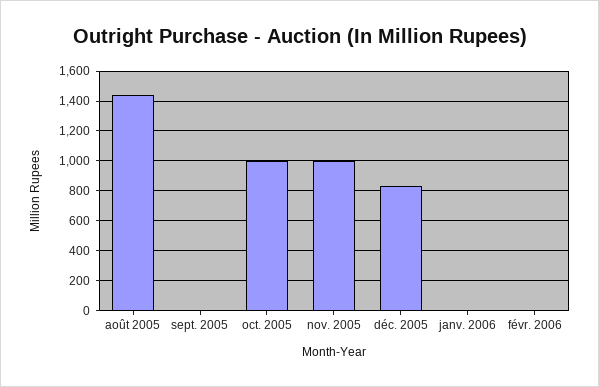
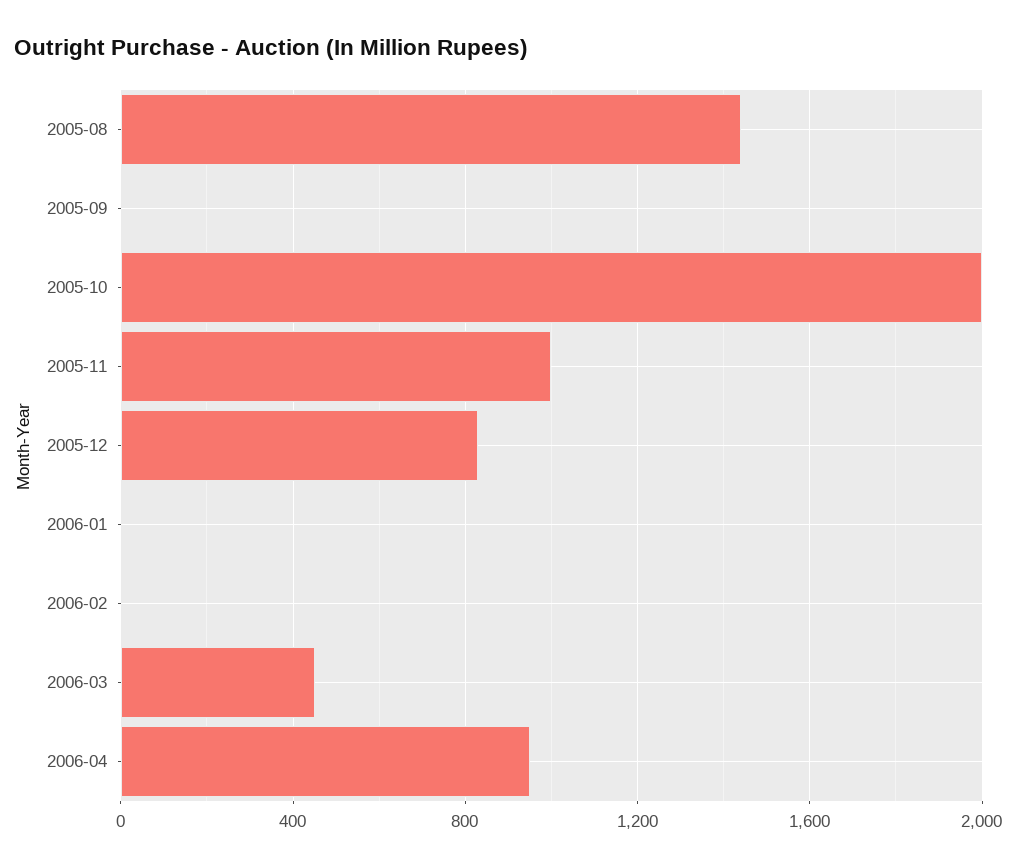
oct. 2005: 1000 -> 2000
2006-03: none -> 450
2006-04: none -> 950

